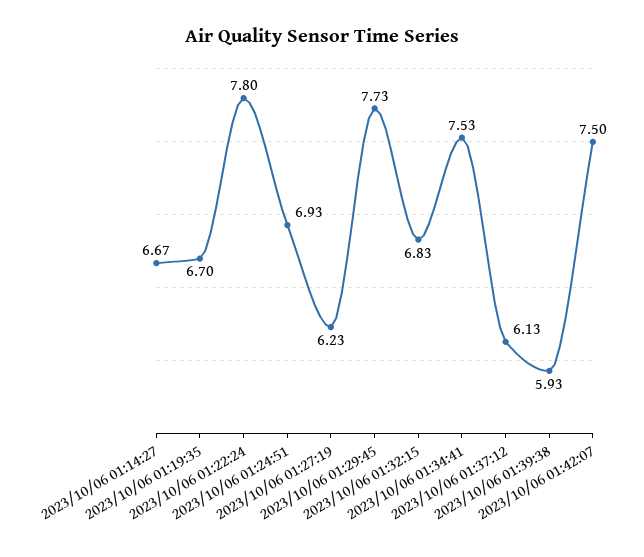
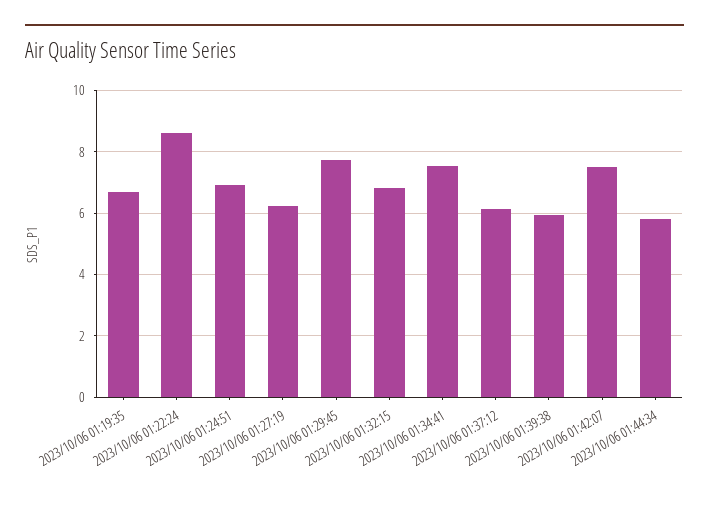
2023/10/06 01:14:27: 6.67 -> none
2023/10/06 01:22:24: 7.8 -> 8.6
2023/10/06 01:44:34: none -> 5.8

